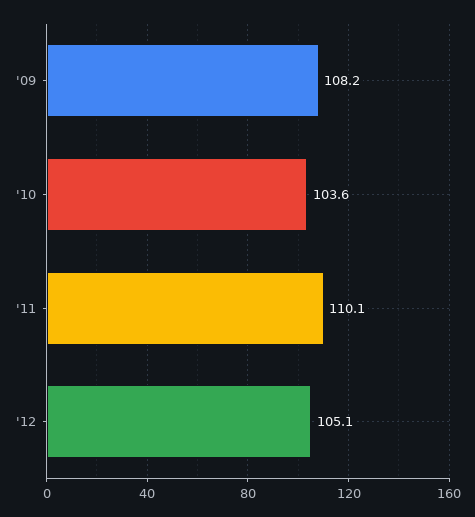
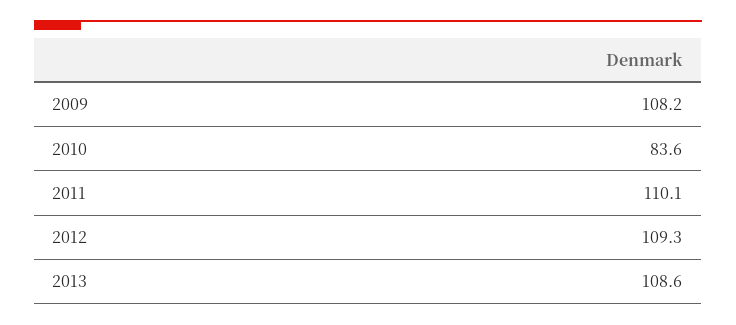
'10: 103.6 -> 83.6
'12: 105.1 -> 109.3
2013: none -> 108.6

